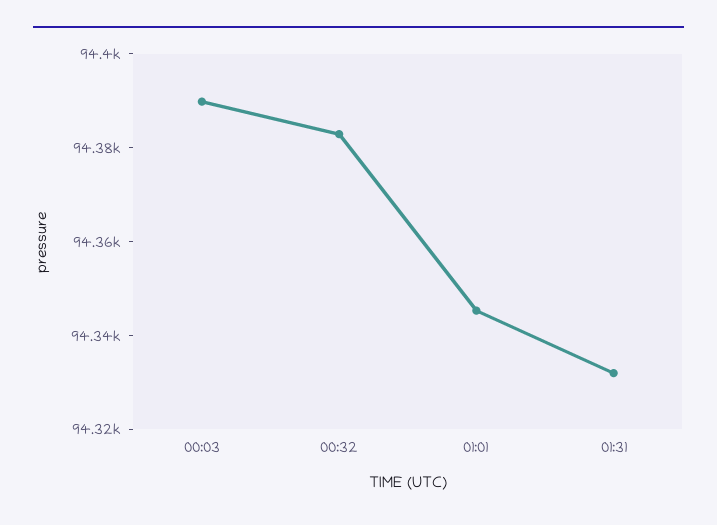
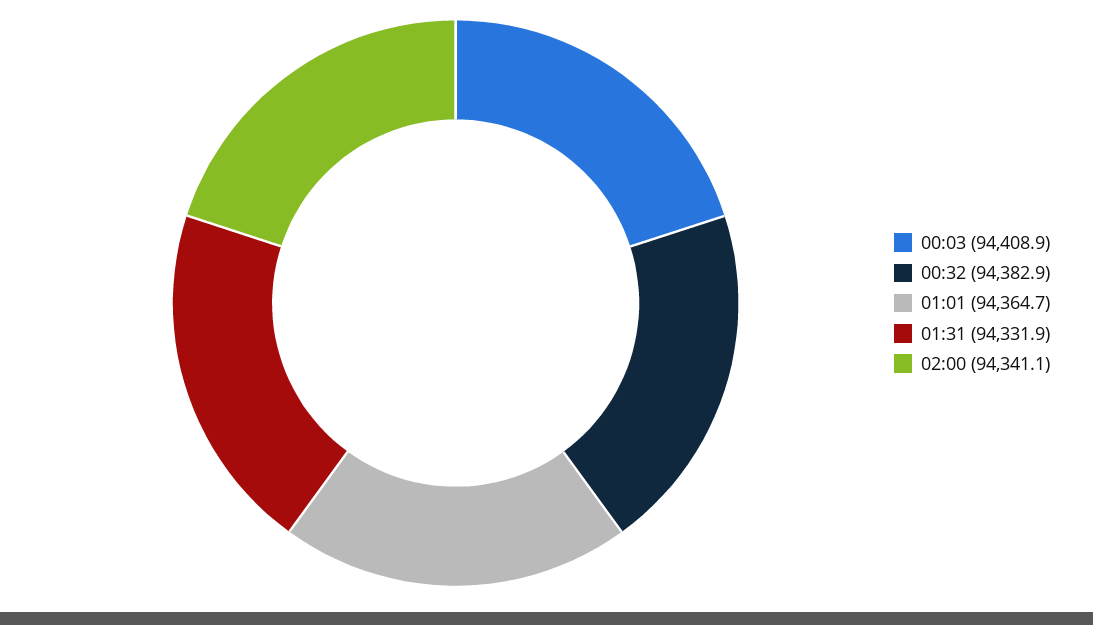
00:03: 94390 -> 94408.9
01:01: 94345 -> 94364.7
02:00: none -> 94341.1

